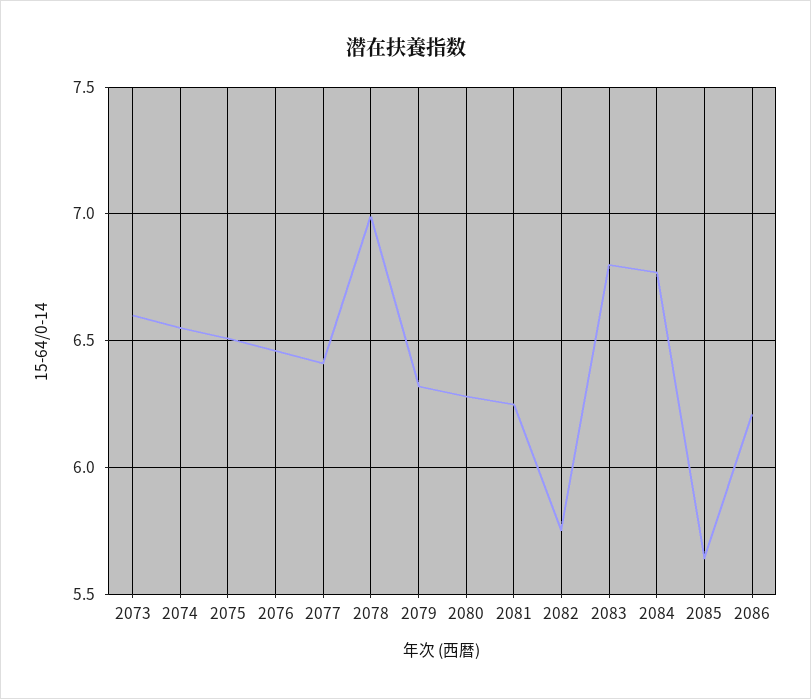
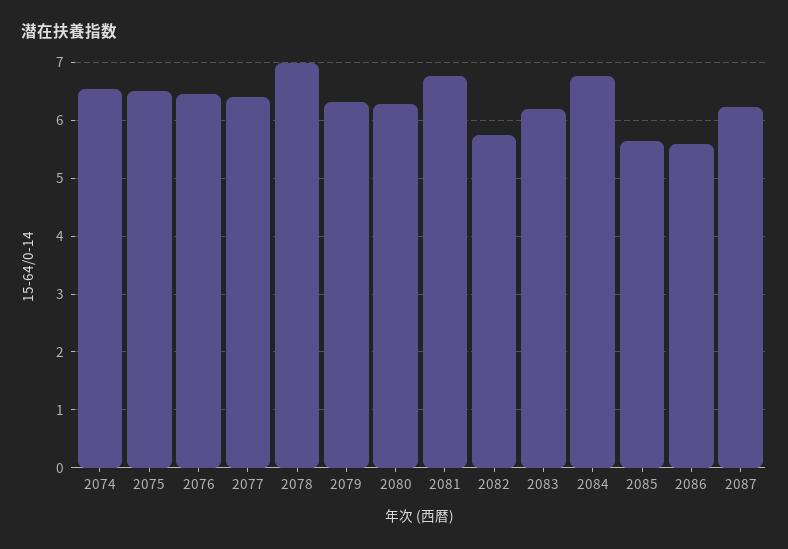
2073: 6.6 -> none
2081: 6.25 -> 6.8
2083: 6.8 -> 6.2
2086: 6.2 -> 5.6
2087: none -> 6.2

